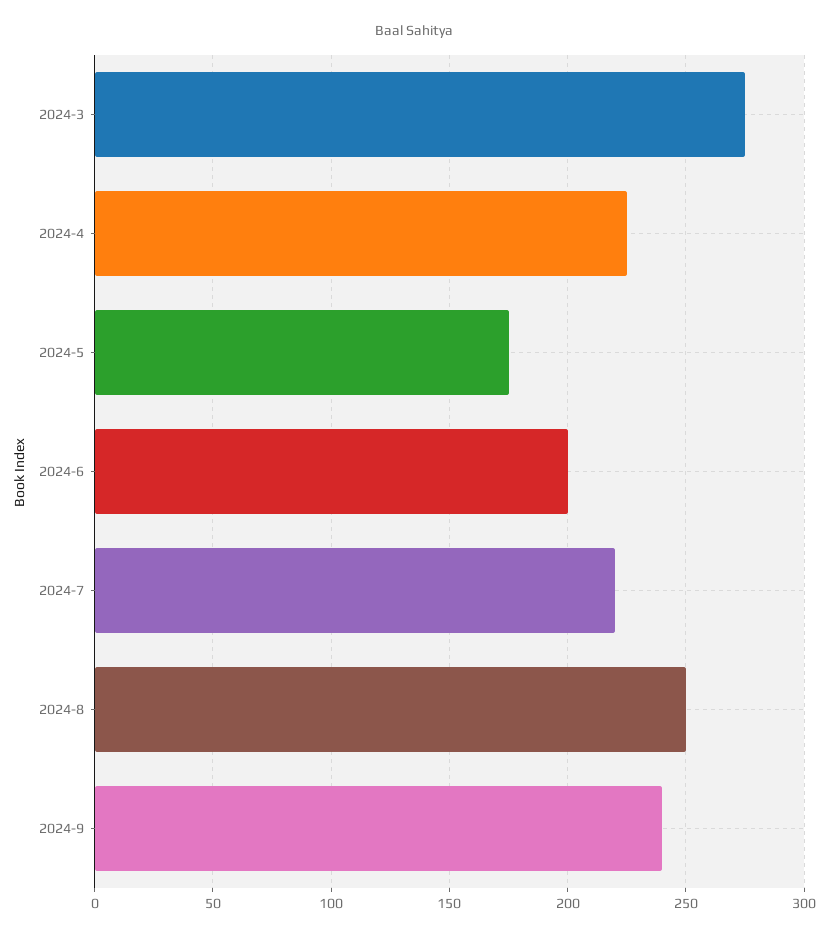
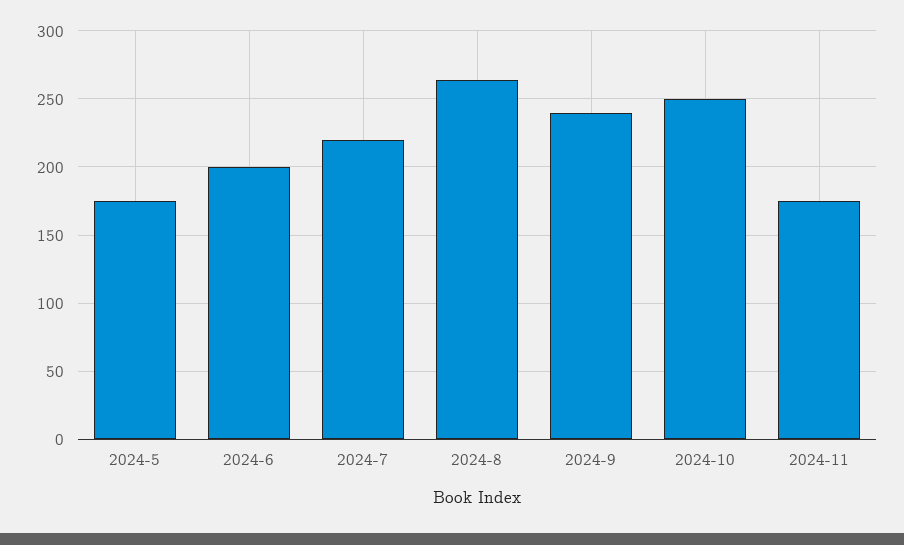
2024-3: 275 -> none
2024-4: 225 -> none
2024-8: 250 -> 265
2024-10: none -> 250
2024-11: none -> 175

